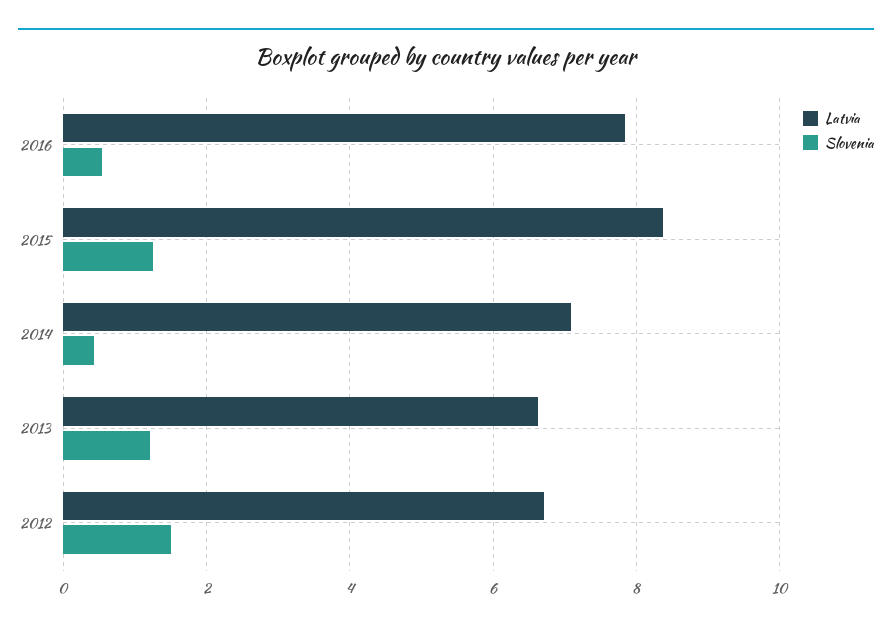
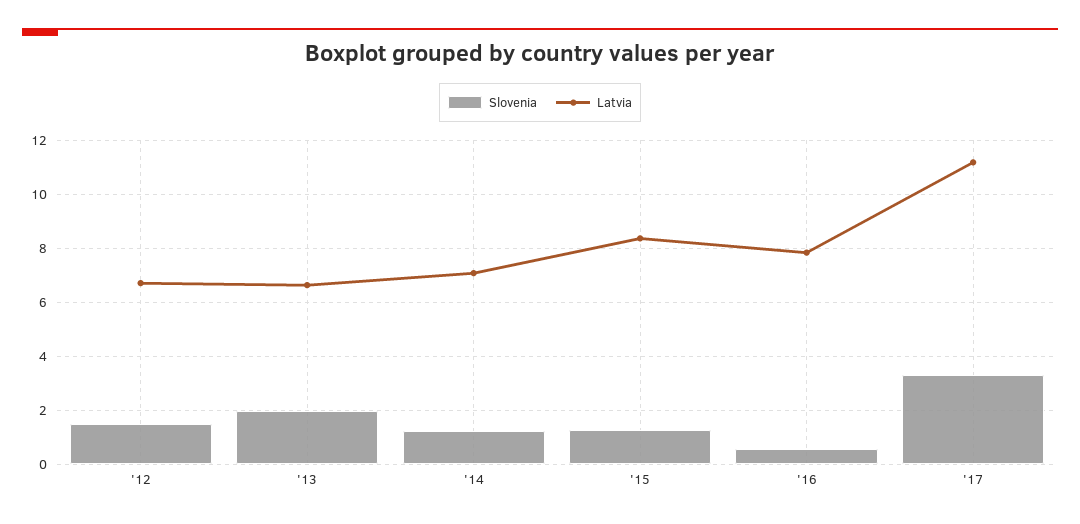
Slovenia, 2014: 0.4 -> 1.25
Slovenia, 2013: 1.2 -> 2
Slovenia, '17: none -> 3.25
Latvia, '17: none -> 11.25

